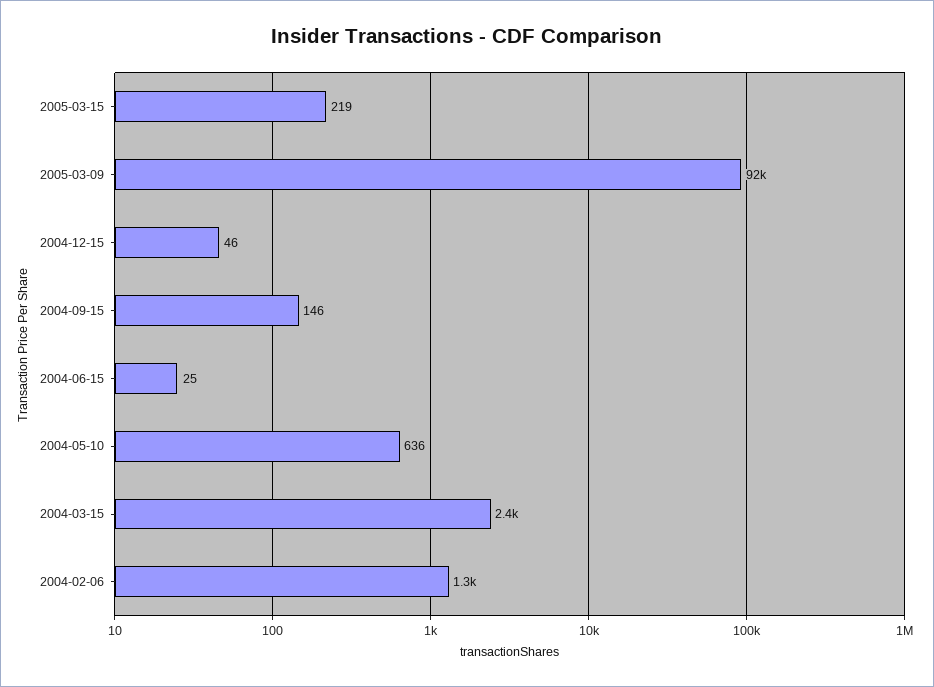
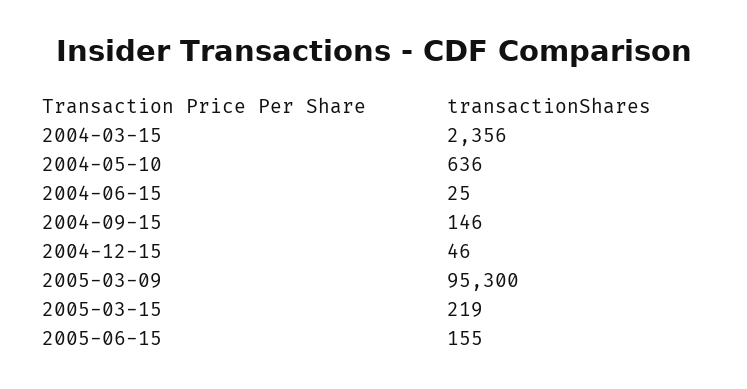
2005-03-09: 92000 -> 95300
2004-02-06: 1300 -> none
2005-06-15: none -> 155

